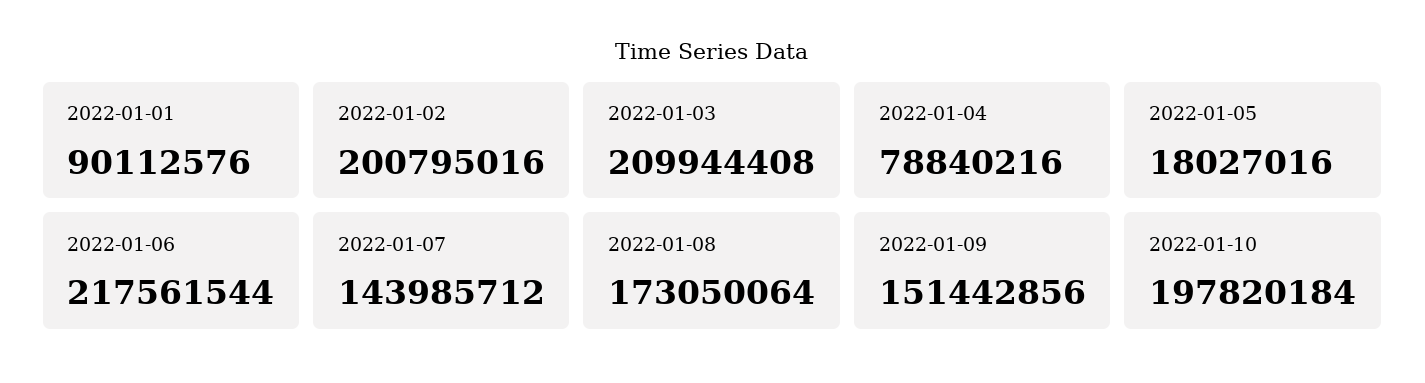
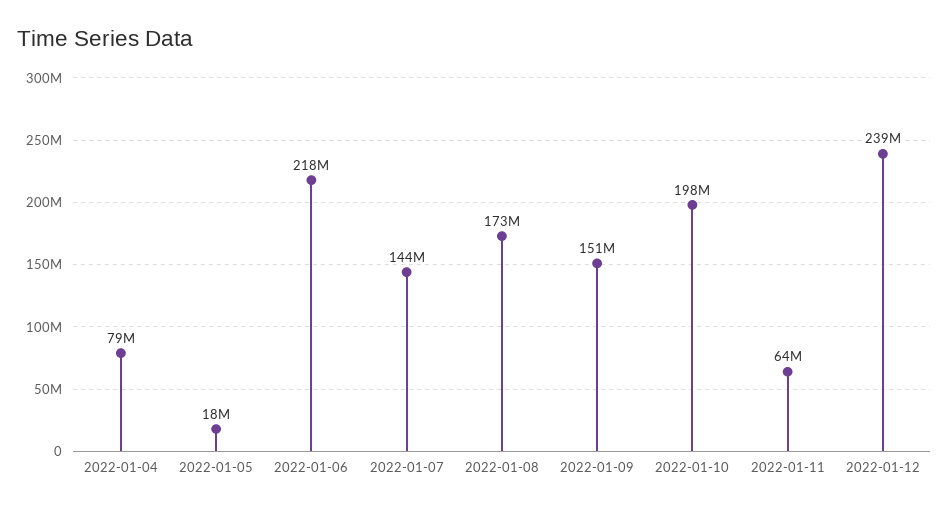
2022-01-01: 90112576 -> none
2022-01-02: 200795016 -> none
2022-01-03: 209944408 -> none
2022-01-11: none -> 64000000
2022-01-12: none -> 239000000

